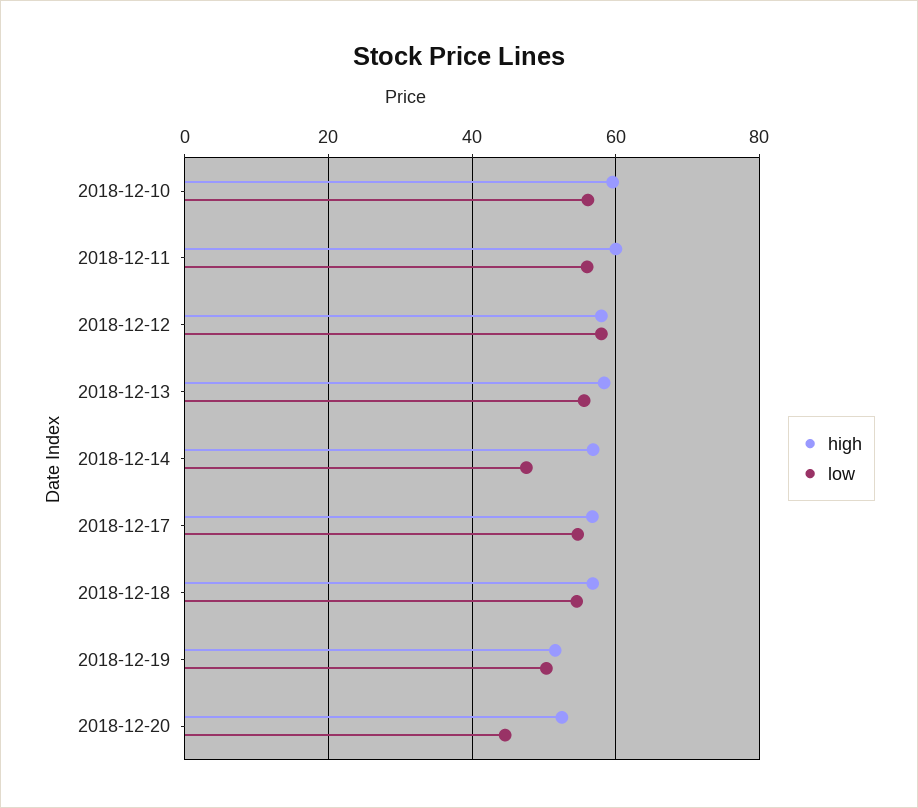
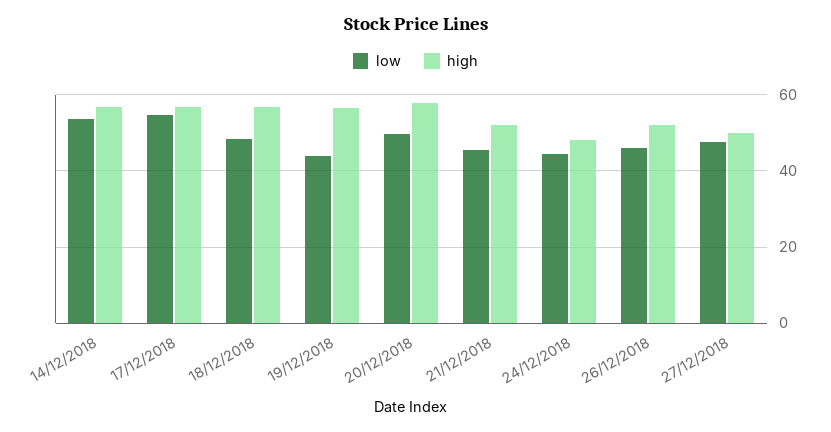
high, 2018-12-10: 60 -> none
low, 2018-12-10: 56 -> none
high, 2018-12-11: 60 -> none
low, 2018-12-11: 56 -> none
high, 2018-12-12: 58 -> none
low, 2018-12-12: 58 -> none
high, 2018-12-13: 58 -> none
low, 2018-12-13: 56 -> none
low, 2018-12-14: 48 -> 54
low, 2018-12-18: 54 -> 48
high, 2018-12-19: 52 -> 56
low, 2018-12-19: 50 -> 44
high, 2018-12-20: 52 -> 58
low, 2018-12-20: 44 -> 50
low, 21/12/2018: none -> 46
high, 21/12/2018: none -> 52
low, 24/12/2018: none -> 44
high, 24/12/2018: none -> 48
low, 26/12/2018: none -> 46
high, 26/12/2018: none -> 52
low, 27/12/2018: none -> 48
high, 27/12/2018: none -> 50

